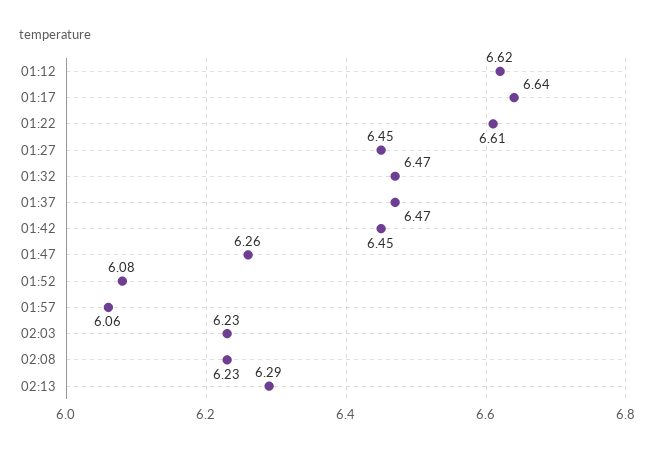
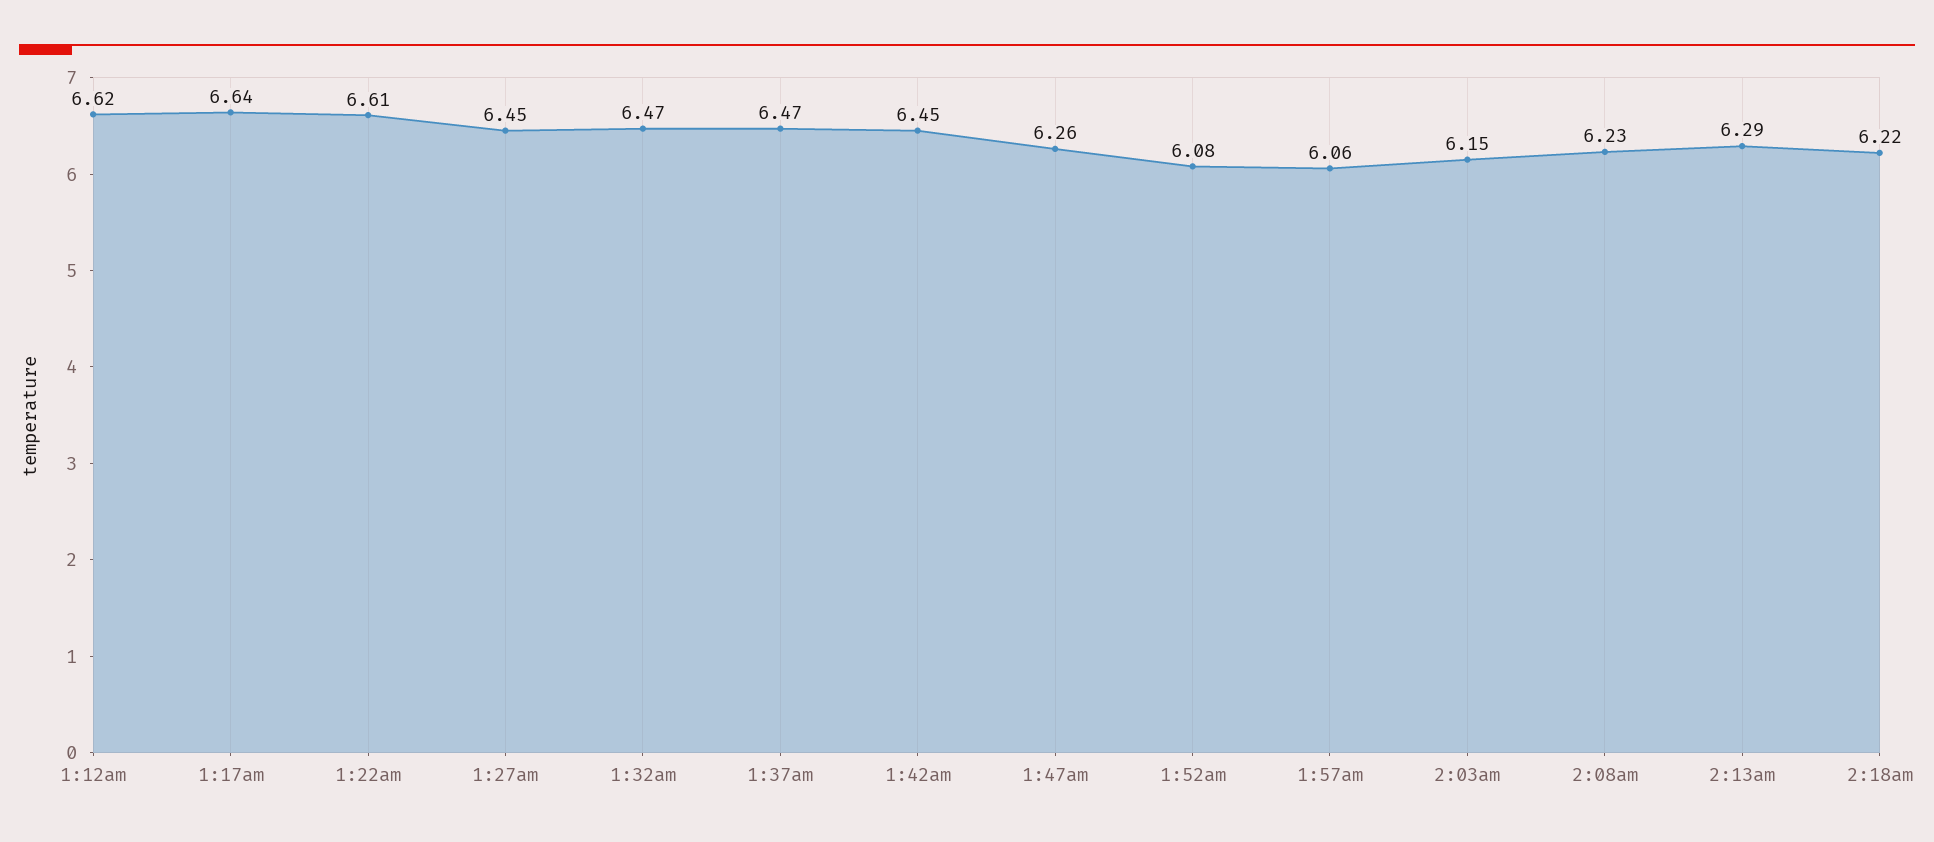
02:03: 6.23 -> 6.15
2:18am: none -> 6.22

